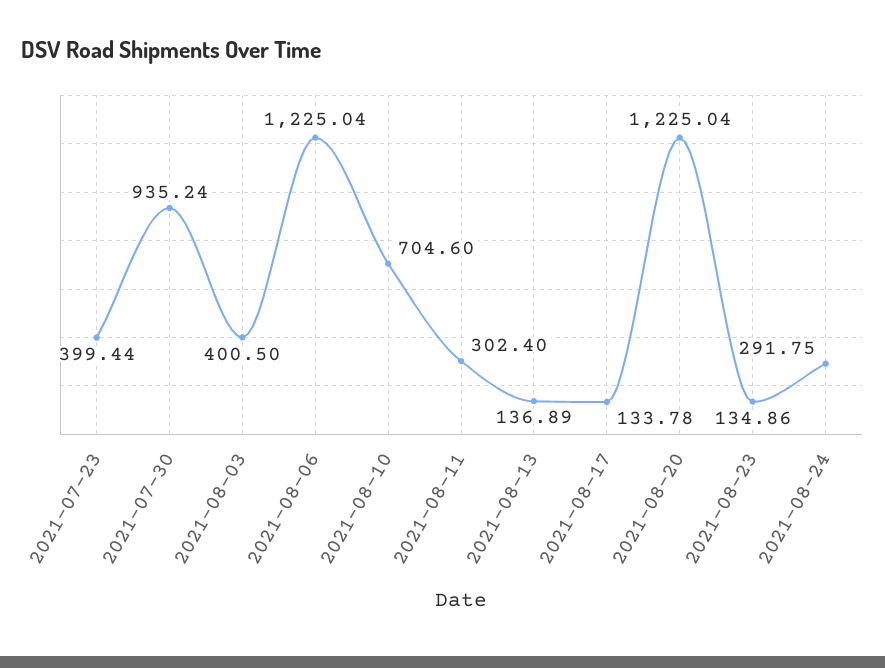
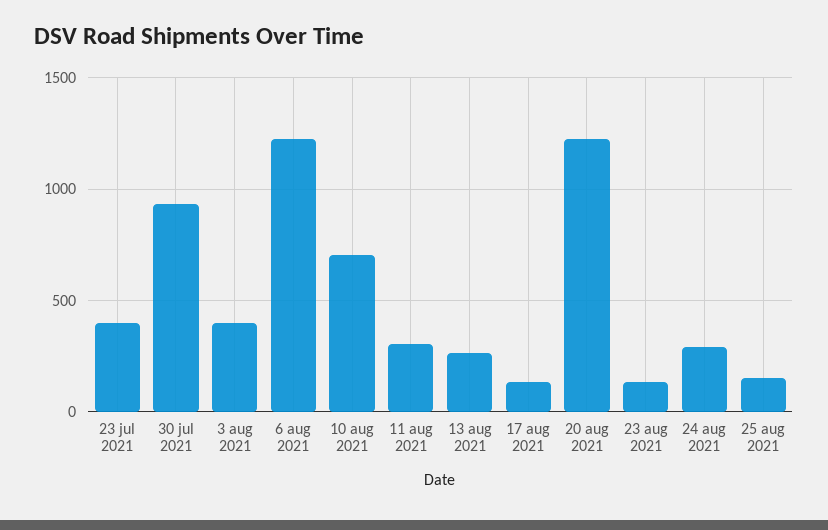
2021-08-13: 136.89 -> 250
25 aug 2021: none -> 150

